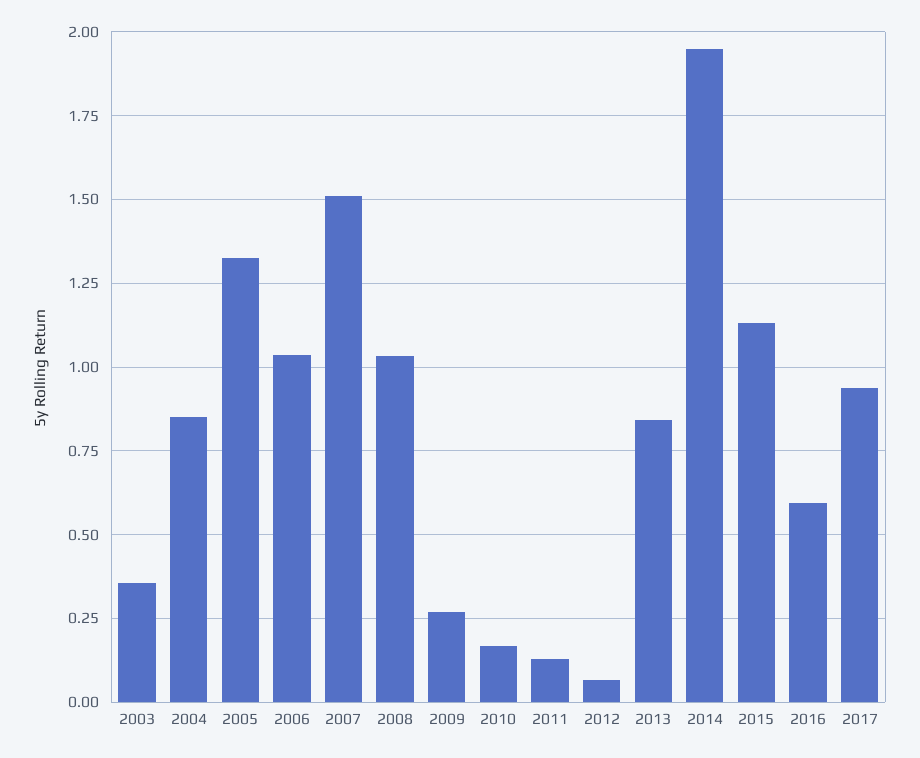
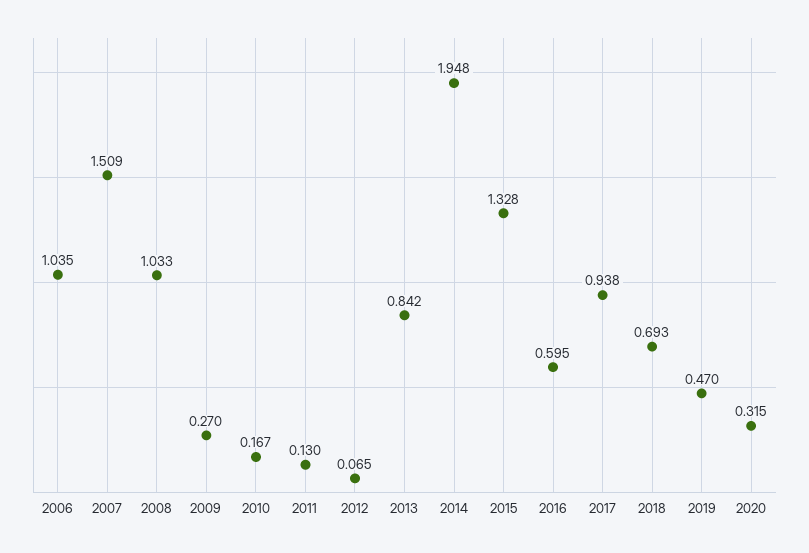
2003: 0.35 -> none
2004: 0.85 -> none
2005: 1.325 -> none
2015: 1.125 -> 1.328
2018: none -> 0.693
2019: none -> 0.47
2020: none -> 0.315

